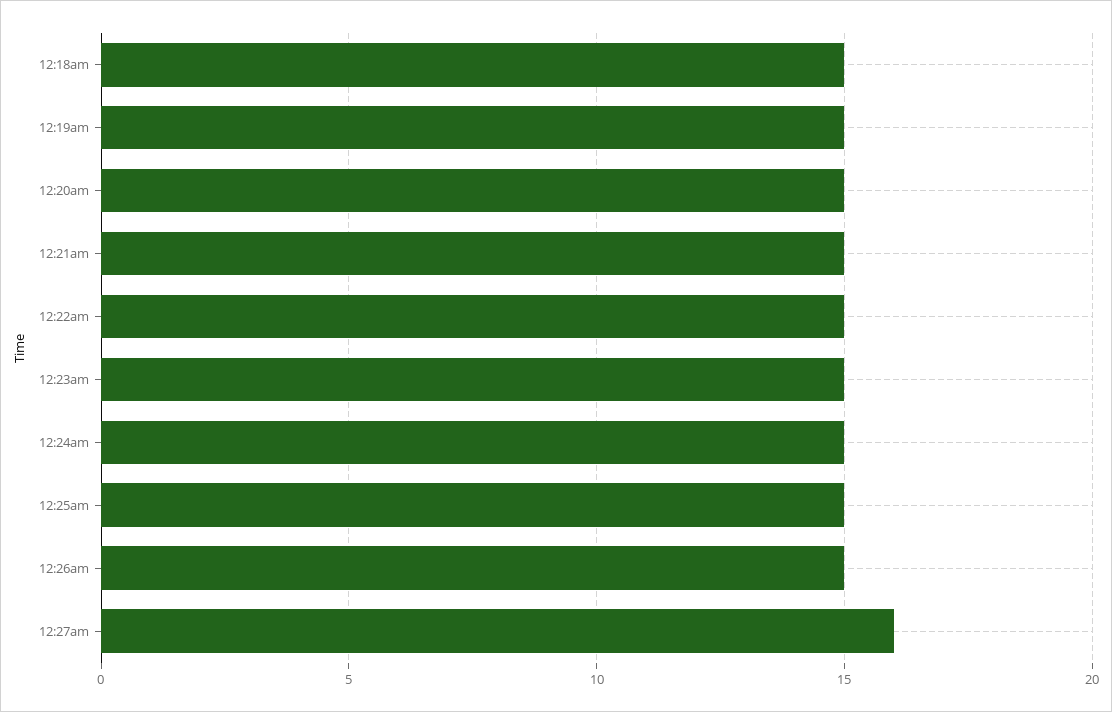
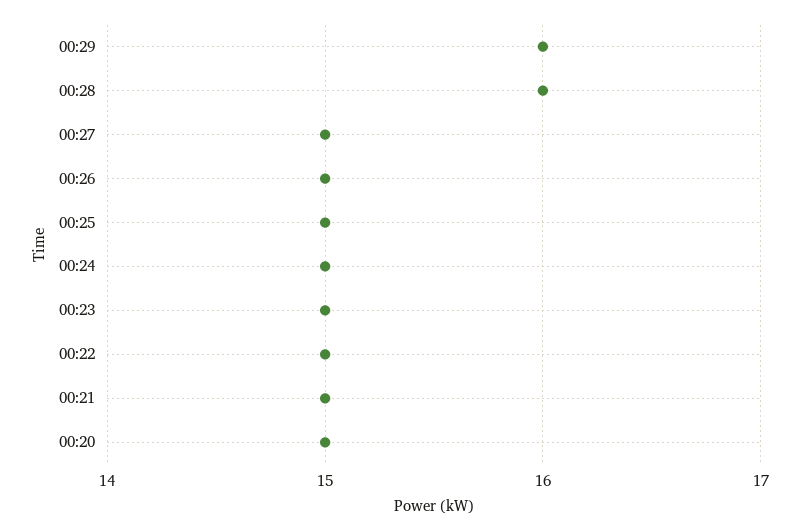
12:18am: 15 -> none
12:19am: 15 -> none
12:27am: 16 -> 15
00:29: none -> 16
00:28: none -> 16

